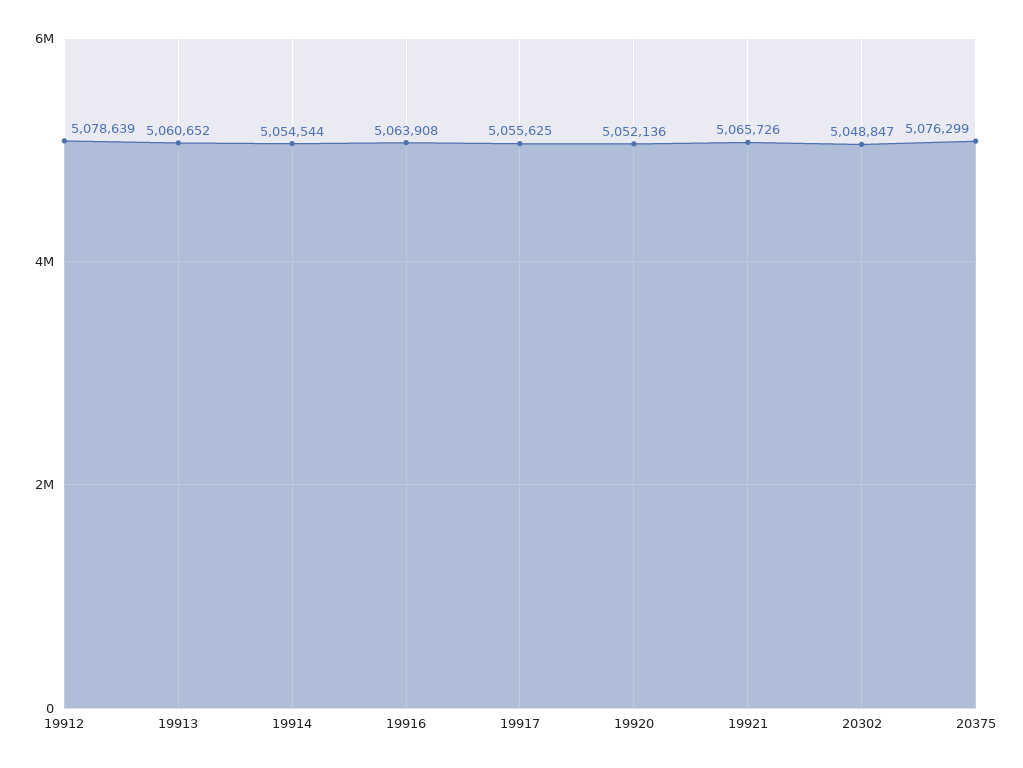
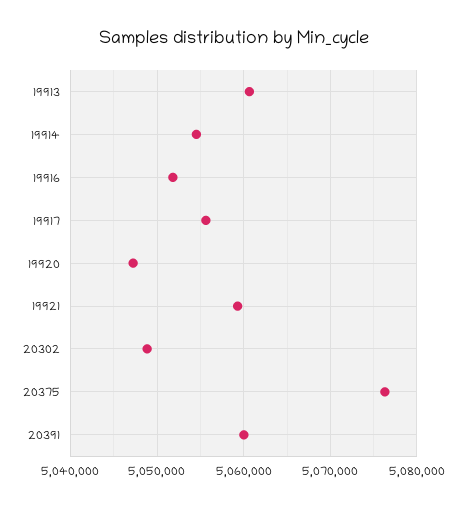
19912: 5078639 -> none
19916: 5063908 -> 5052000
19920: 5052136 -> 5047000
19921: 5065726 -> 5059000
20391: none -> 5060000

